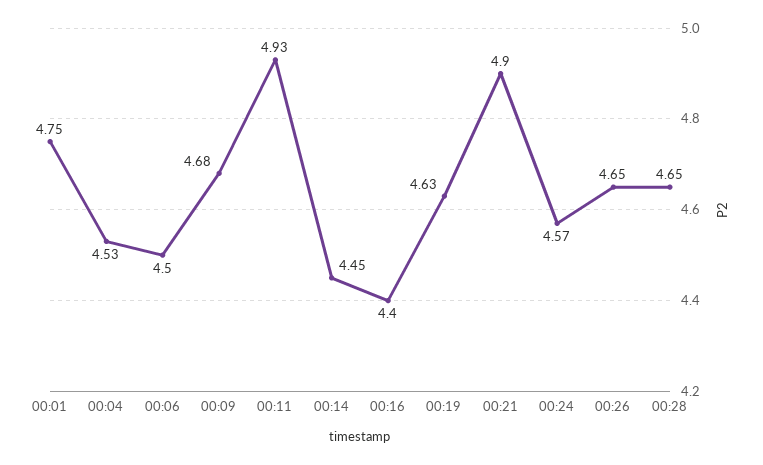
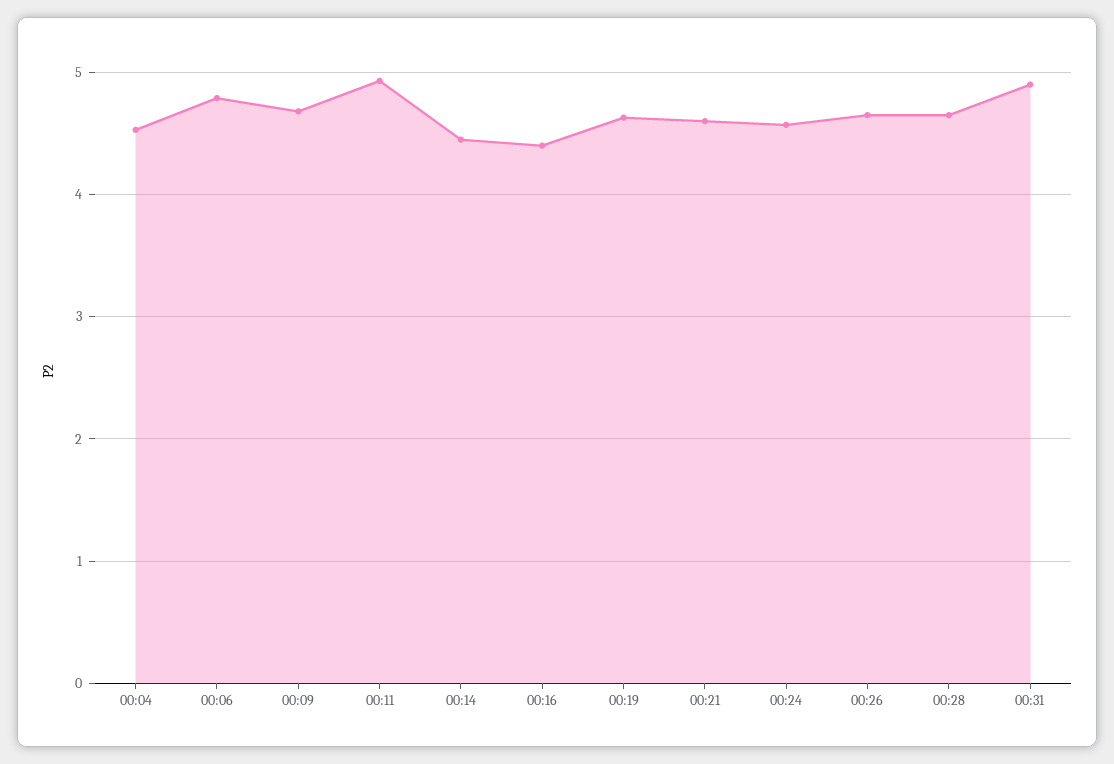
00:01: 4.75 -> none
00:06: 4.5 -> 4.8
00:21: 4.9 -> 4.6
00:31: none -> 4.9

